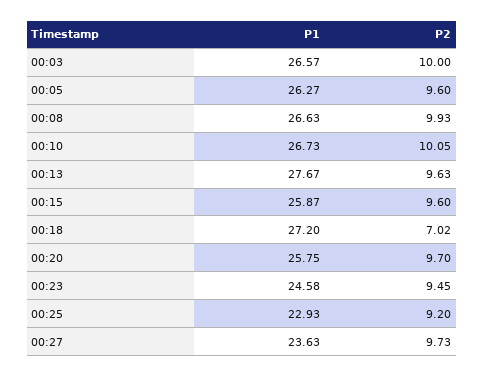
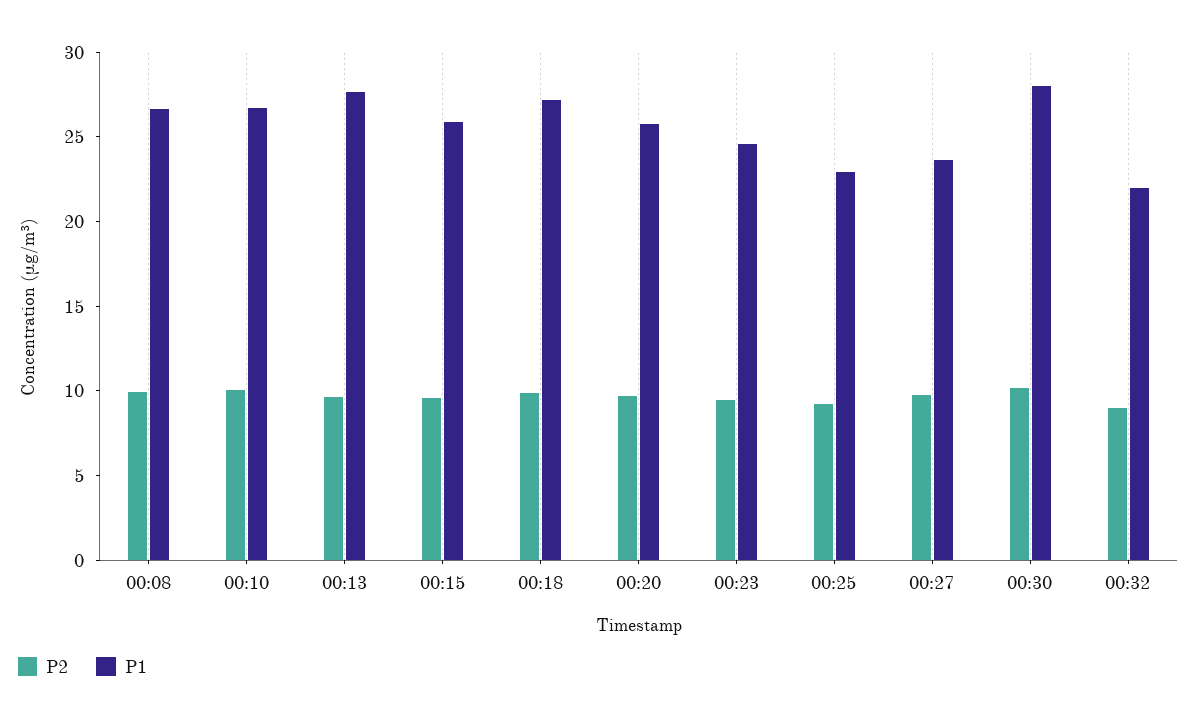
P1, 00:03: 26.57 -> none
P2, 00:03: 10 -> none
P1, 00:05: 26.27 -> none
P2, 00:05: 9.6 -> none
P2, 00:18: 7.02 -> 10
P2, 00:30: none -> 10
P1, 00:30: none -> 28
P2, 00:32: none -> 9
P1, 00:32: none -> 22

